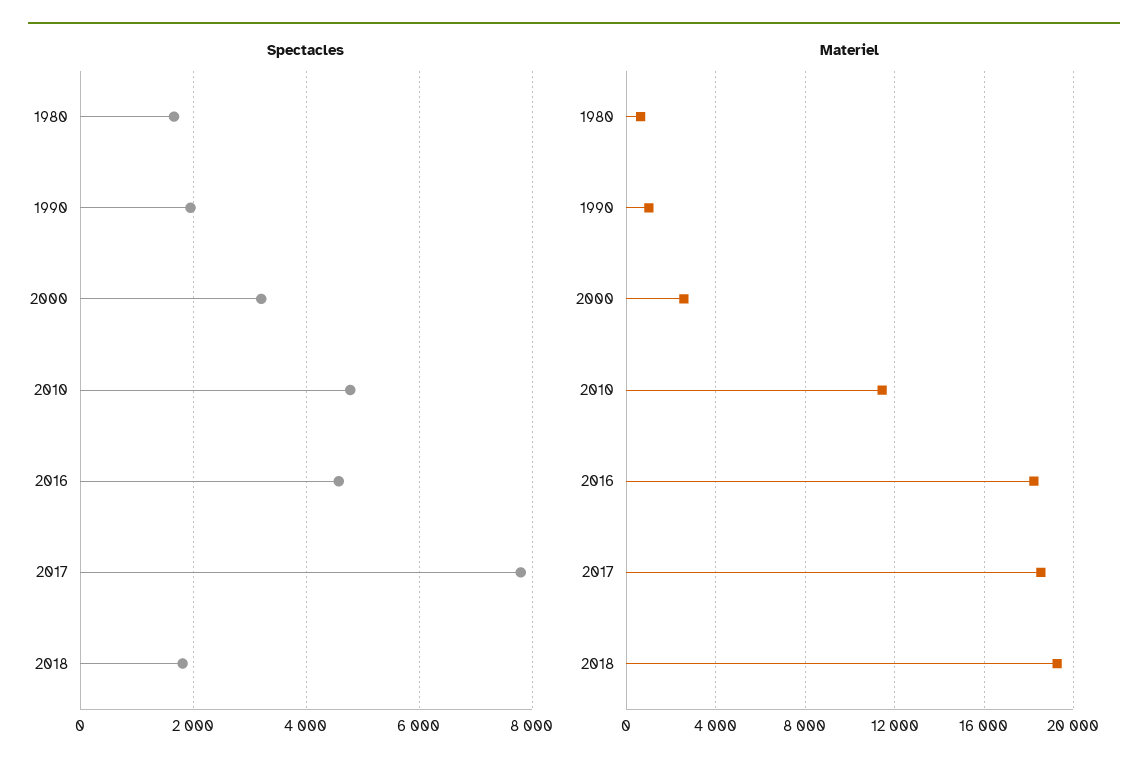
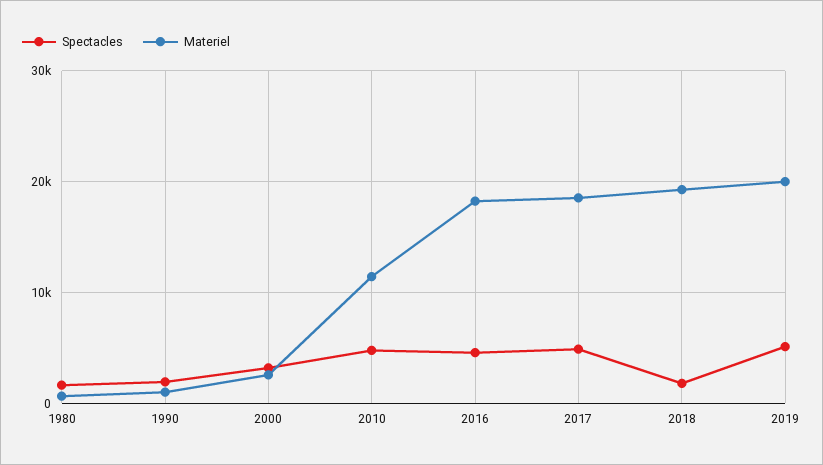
Spectacles, 2017: 7800 -> 5000
Spectacles, 2019: none -> 5000
Materiel, 2019: none -> 20000

